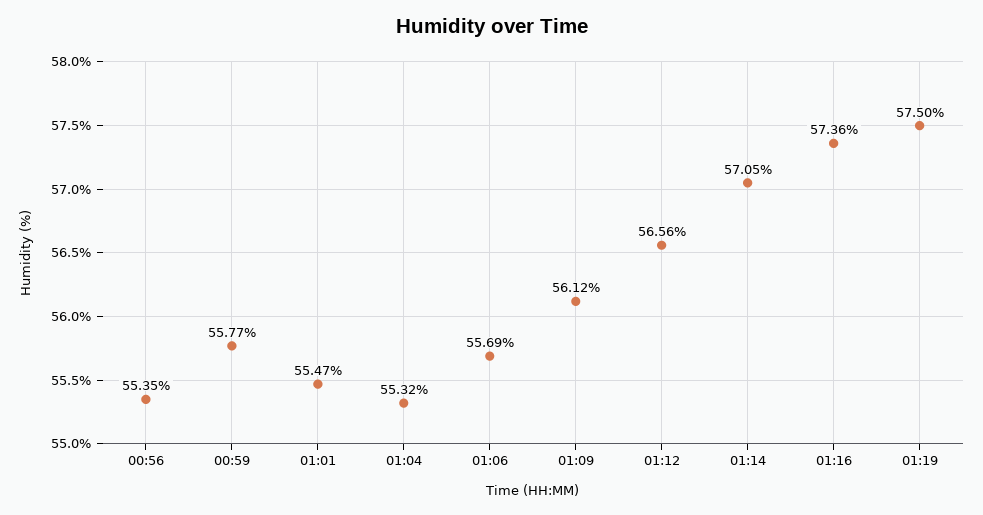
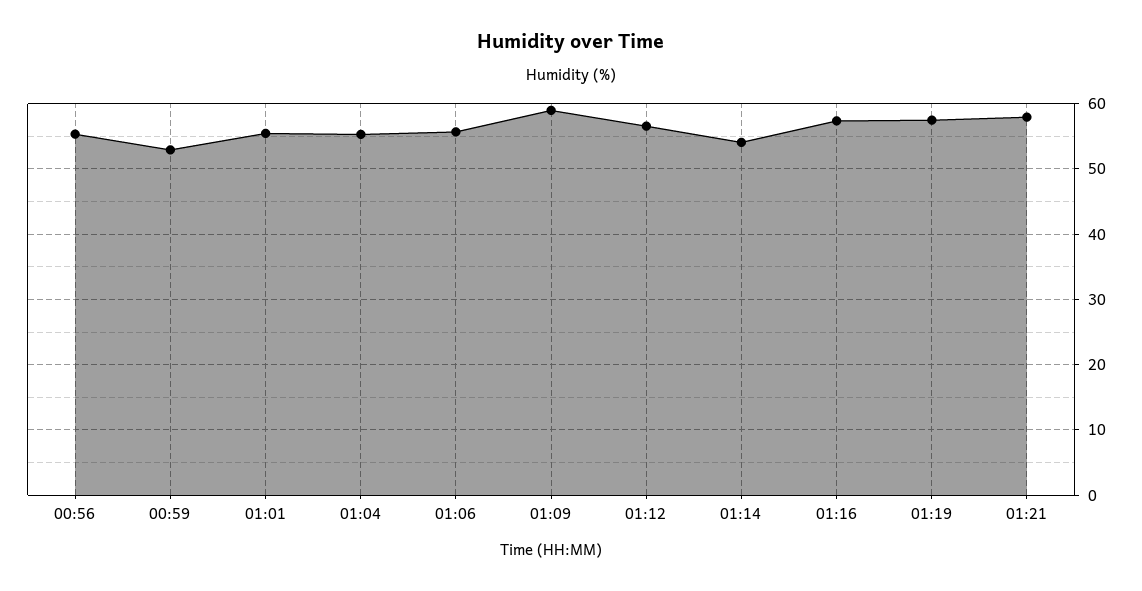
00:59: 55.77 -> 53
01:09: 56.12 -> 59
01:14: 57.05 -> 54
01:21: none -> 58

